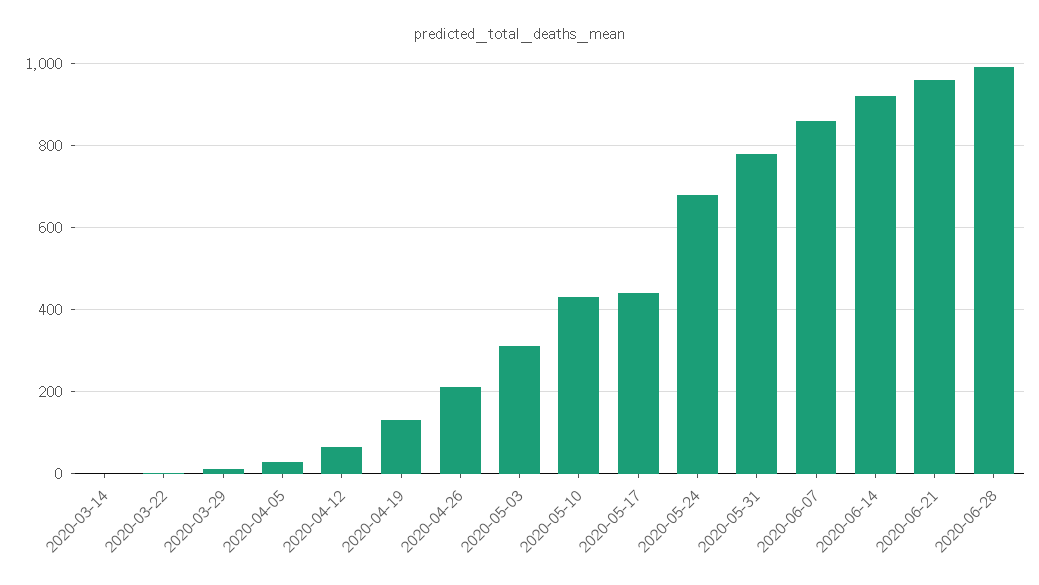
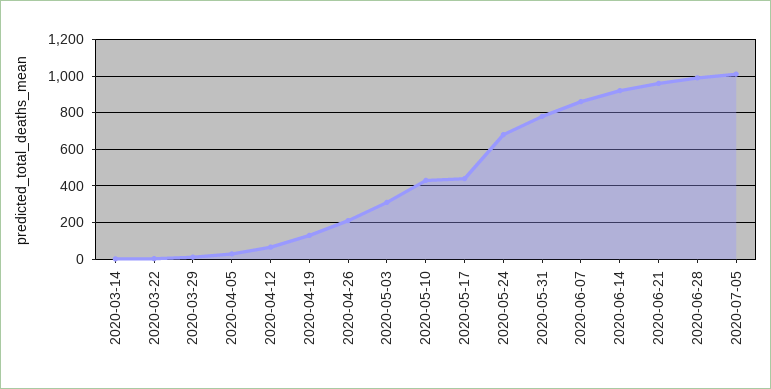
2020-07-05: none -> 1000

